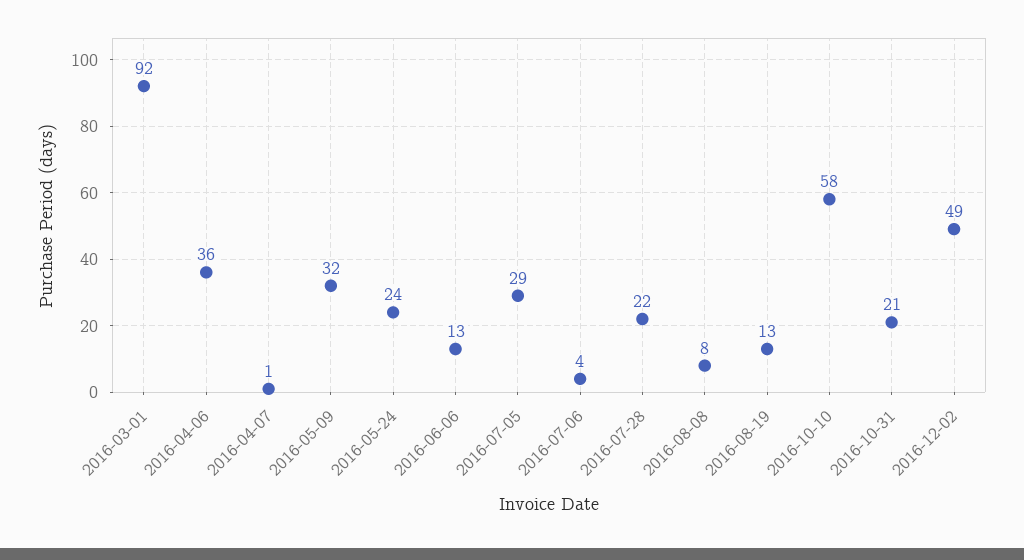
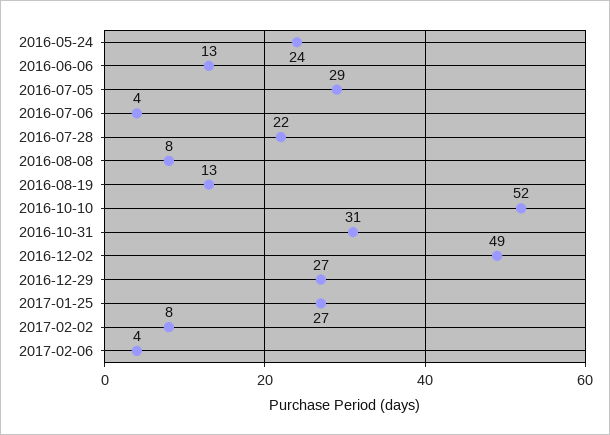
2016-03-01: 92 -> none
2016-04-06: 36 -> none
2016-04-07: 1 -> none
2016-05-09: 32 -> none
2016-10-10: 58 -> 52
2016-10-31: 21 -> 31
2016-12-29: none -> 27
2017-01-25: none -> 27
2017-02-02: none -> 8
2017-02-06: none -> 4

